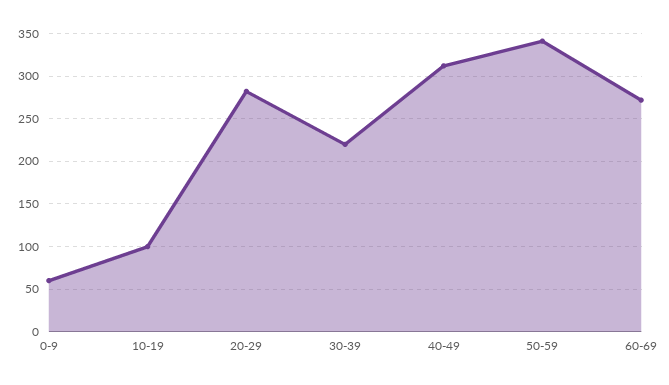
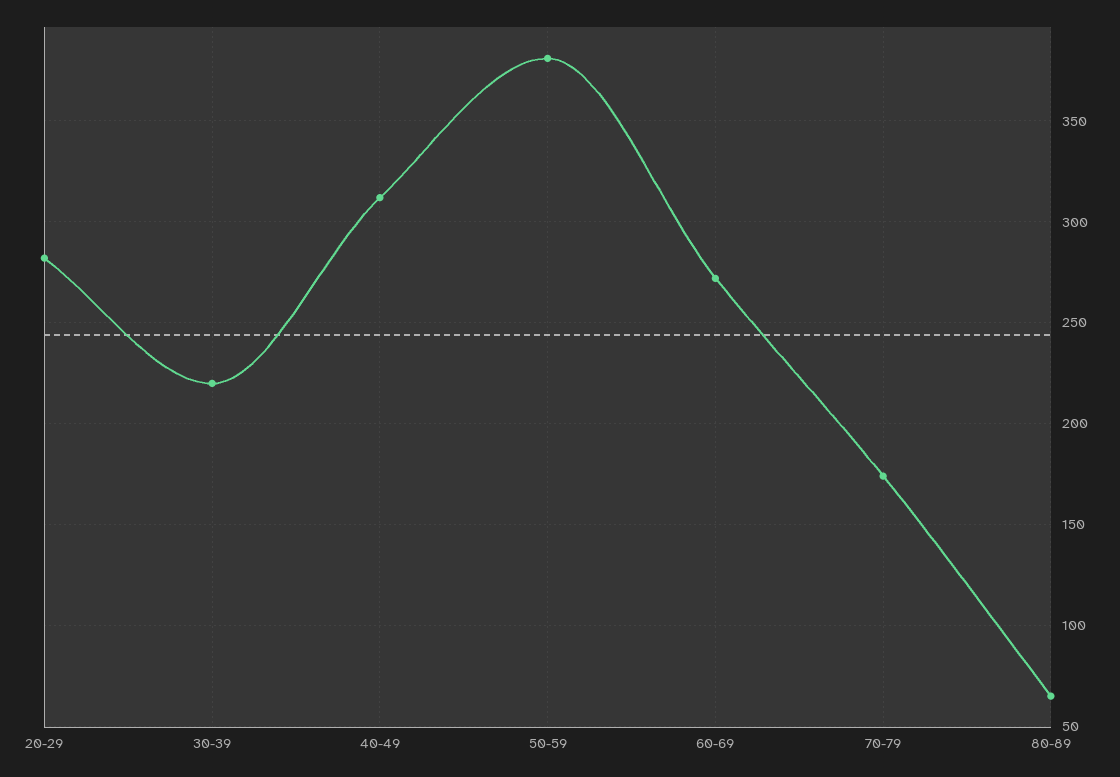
0-9: 60 -> none
10-19: 100 -> none
50-59: 340 -> 380
70-79: none -> 175
80-89: none -> 65

